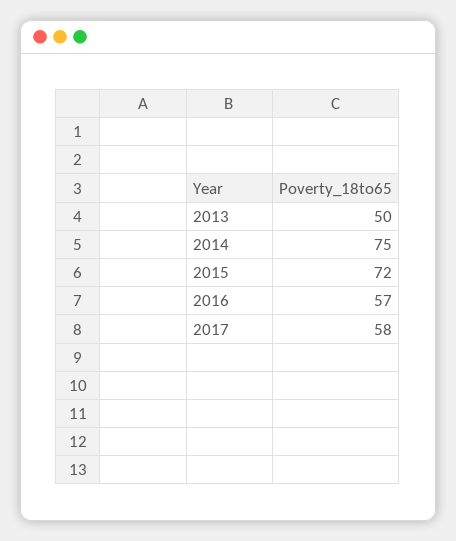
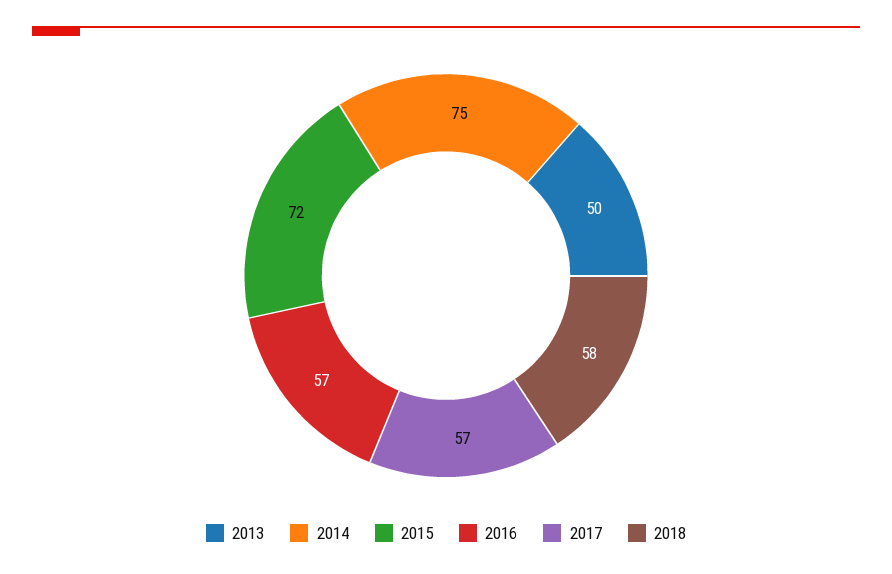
2017: 58 -> 57
2018: none -> 58

